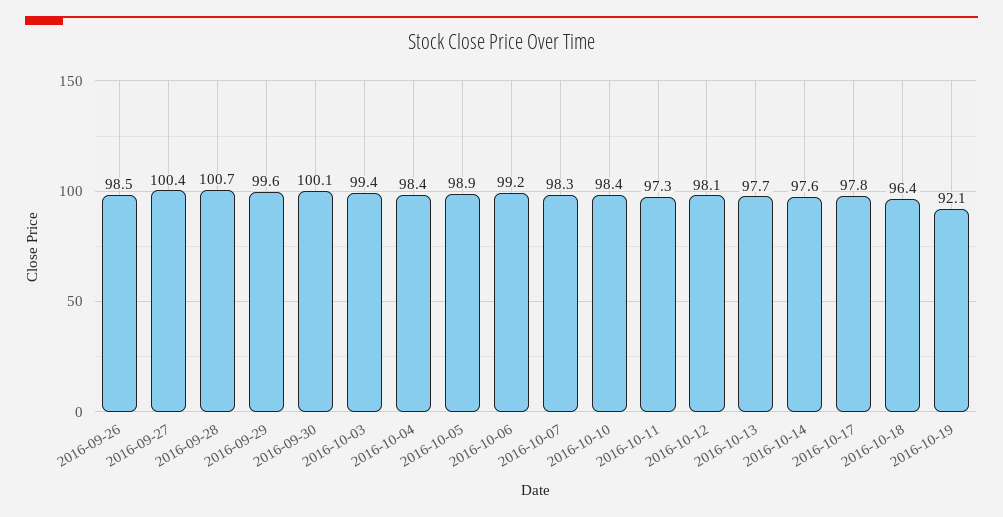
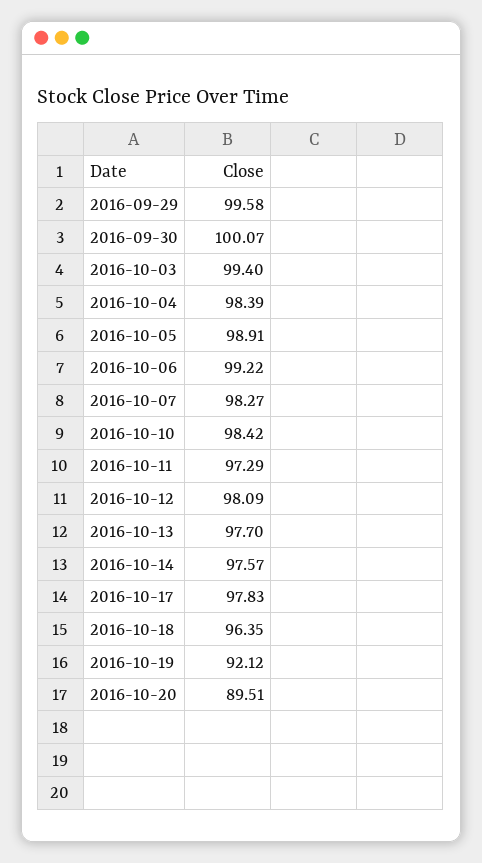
2016-09-26: 98.5 -> none
2016-09-27: 100.4 -> none
2016-09-28: 100.7 -> none
2016-10-20: none -> 89.51

